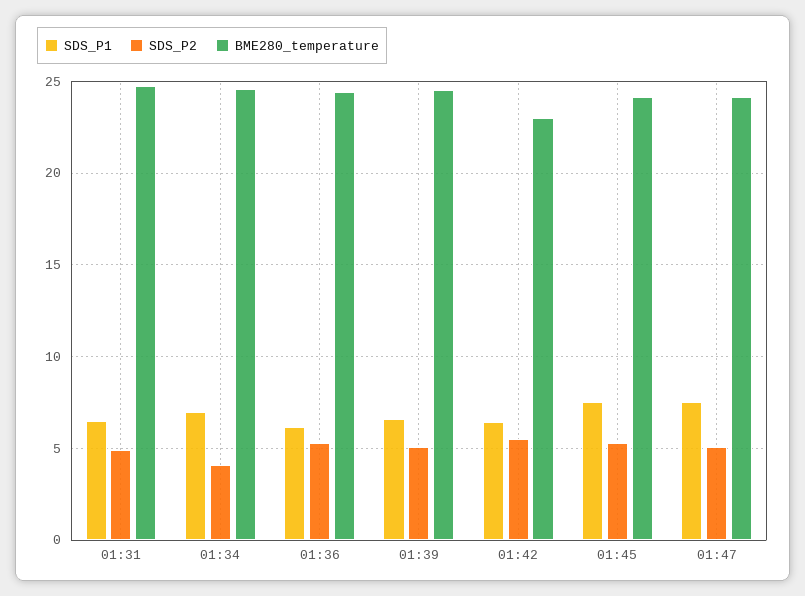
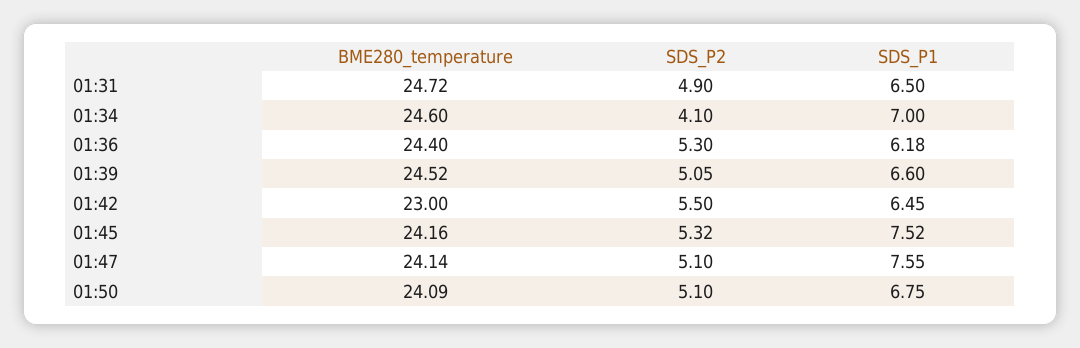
BME280_temperature, 01:50: none -> 24.09
SDS_P2, 01:50: none -> 5.1
SDS_P1, 01:50: none -> 6.75

